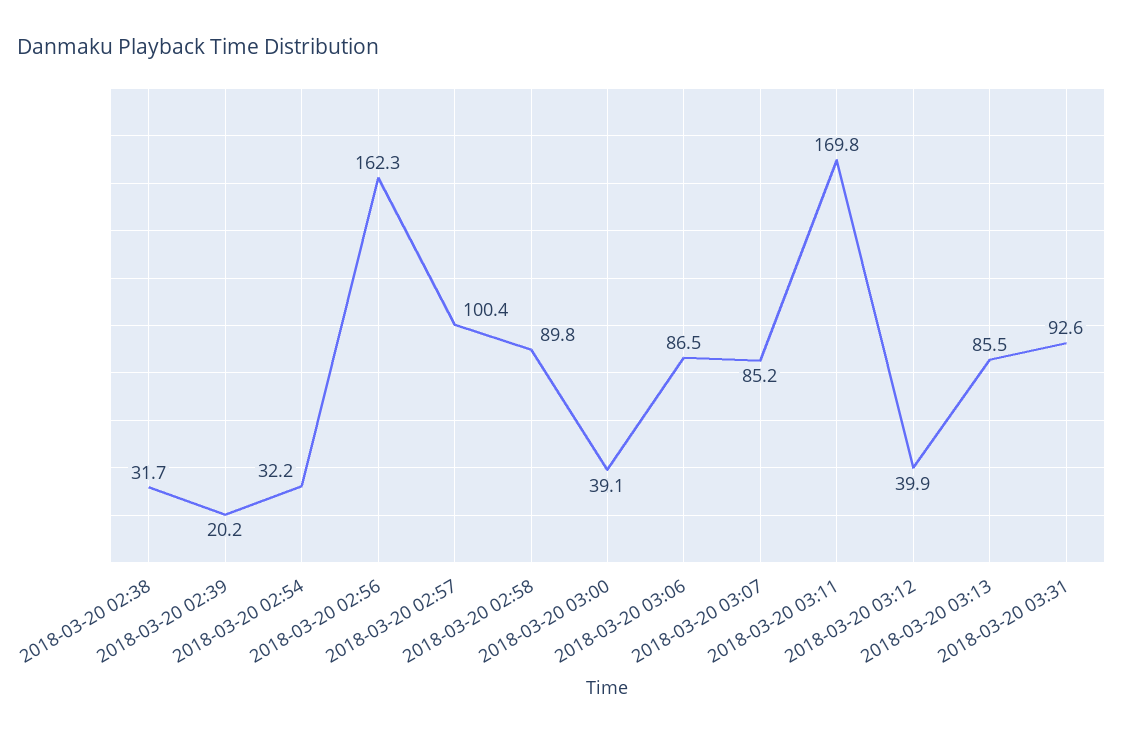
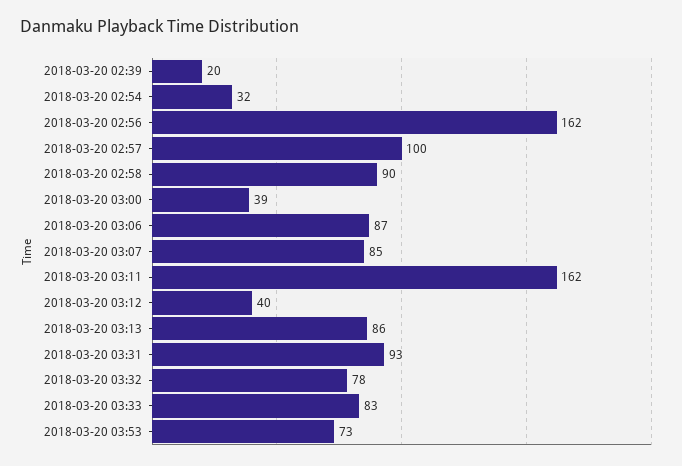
2018-03-20 02:38: 31.7 -> none
2018-03-20 03:11: 169.8 -> 162
2018-03-20 03:32: none -> 78
2018-03-20 03:33: none -> 83
2018-03-20 03:53: none -> 73

